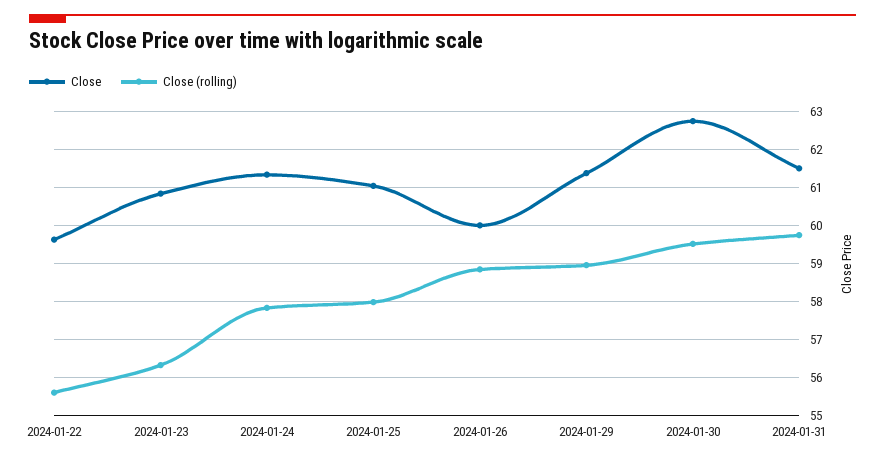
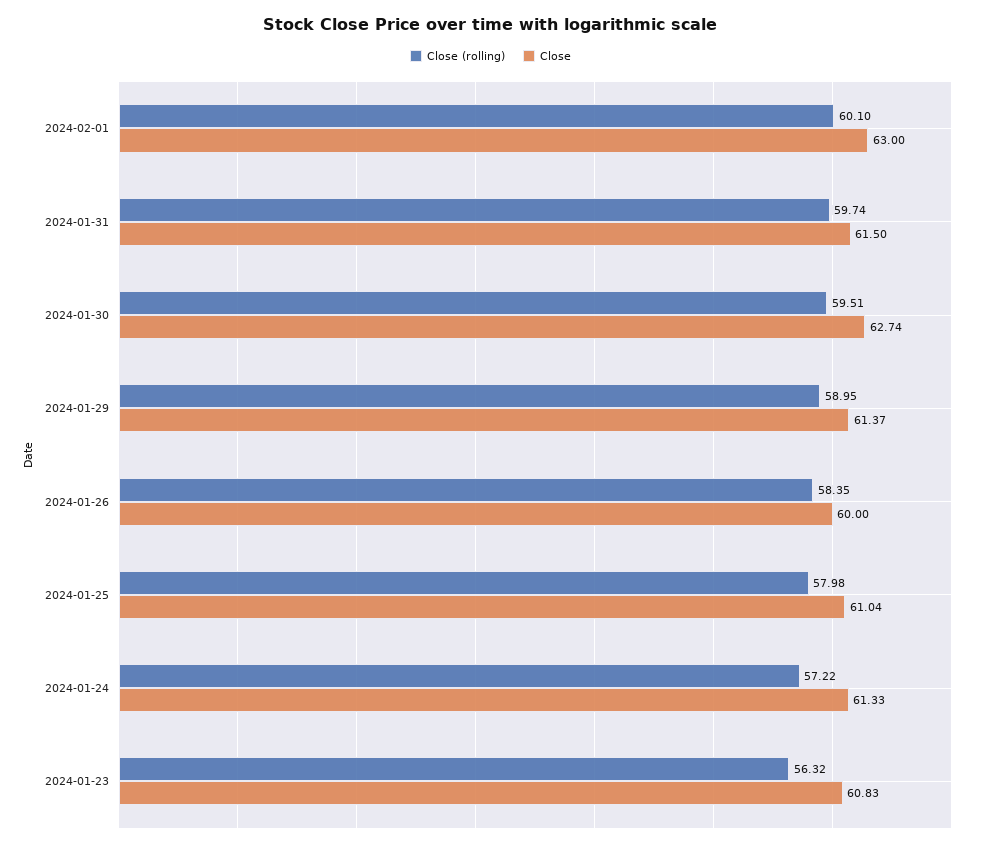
Close, 2024-01-22: 59.6 -> none
Close (rolling), 2024-01-22: 55.6 -> none
Close (rolling), 2024-01-24: 57.8 -> 57.22
Close (rolling), 2024-01-26: 58.8 -> 58.35
Close (rolling), 2024-02-01: none -> 60.1
Close, 2024-02-01: none -> 63

